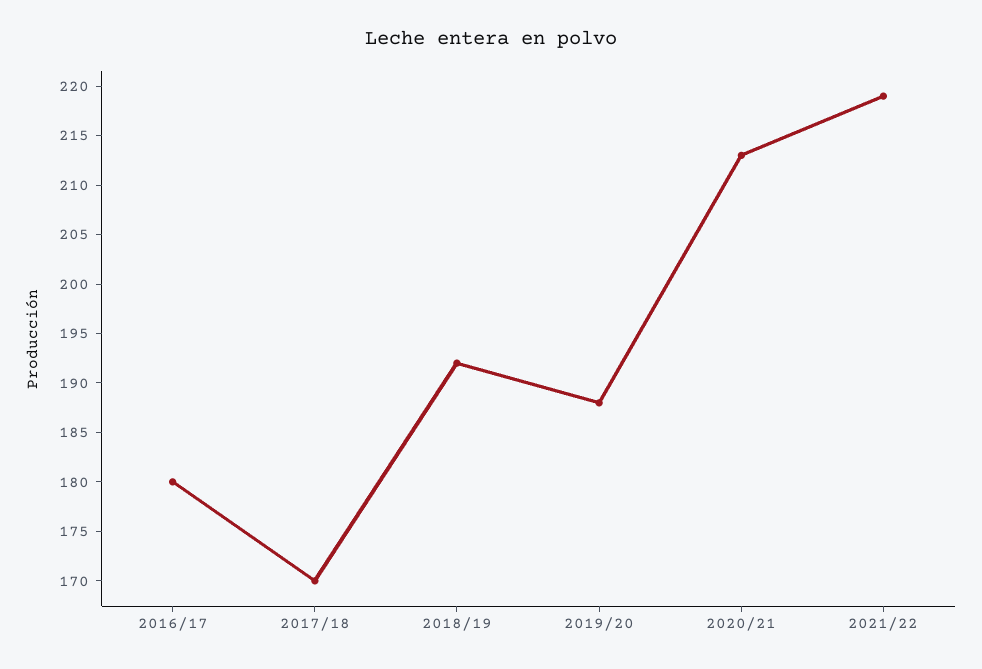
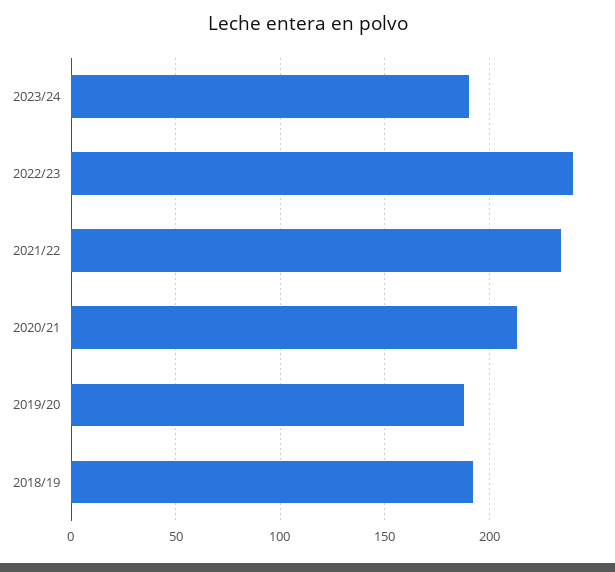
2016/17: 180 -> none
2017/18: 170 -> none
2021/22: 219 -> 235
2023/24: none -> 190
2022/23: none -> 240

